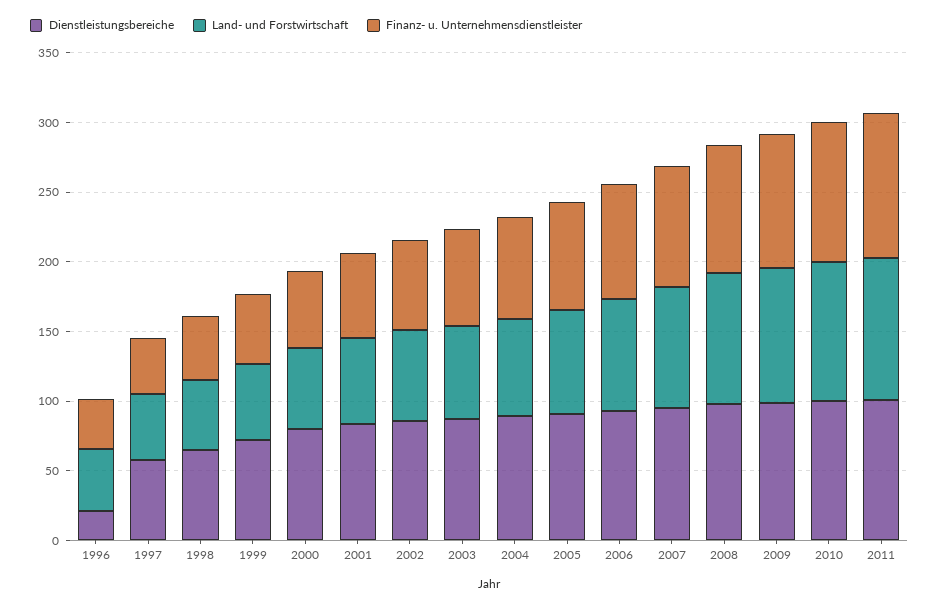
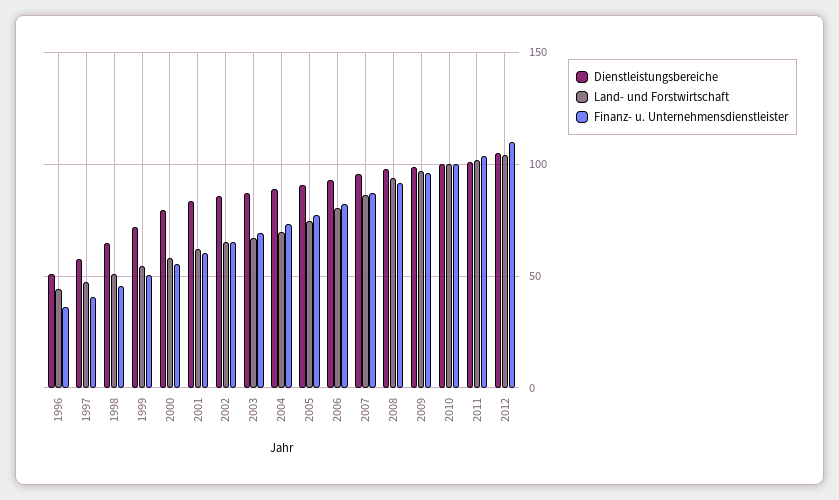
Dienstleistungsbereiche, 1996: 20 -> 50
Dienstleistungsbereiche, 2012: none -> 105
Land- und Forstwirtschaft, 2012: none -> 105
Finanz- u. Unternehmensdienstleister, 2012: none -> 110

